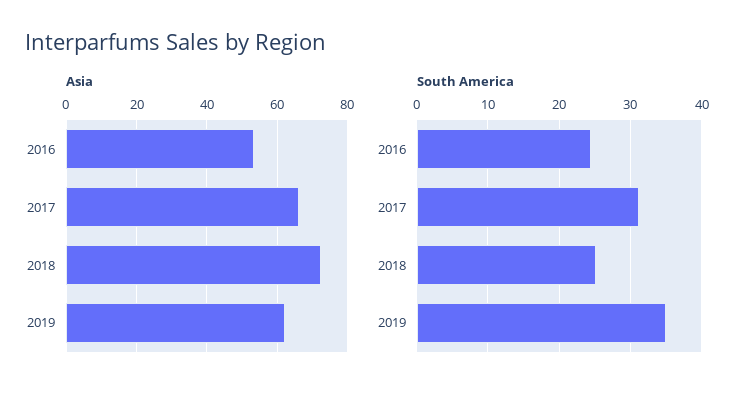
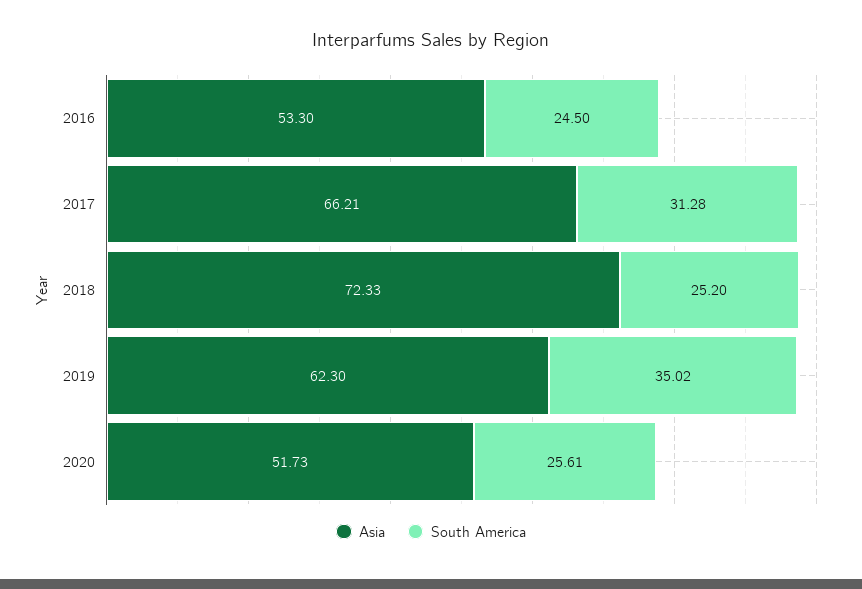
Asia, 2020: none -> 51.73
South America, 2020: none -> 25.61

